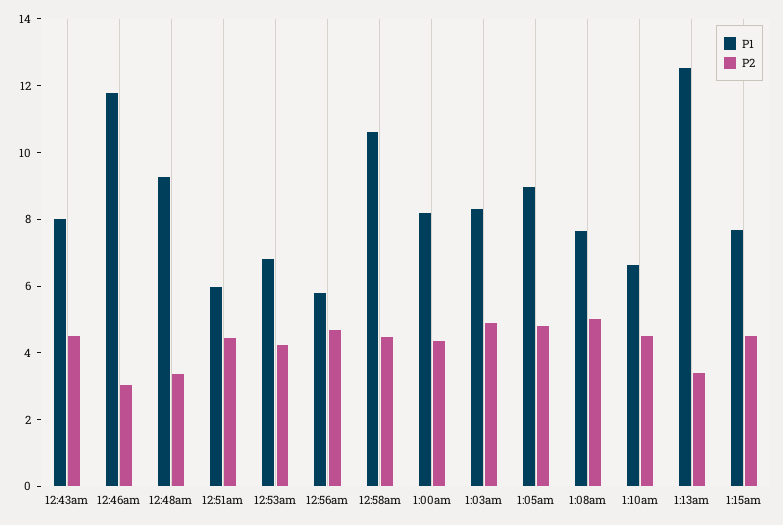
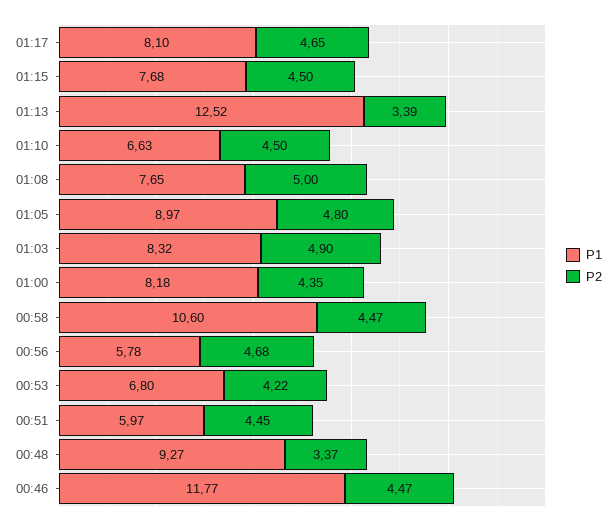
P1, 12:43am: 8 -> none
P2, 12:43am: 4.5 -> none
P2, 12:46am: 3 -> 4.47
P1, 01:17: none -> 8.1
P2, 01:17: none -> 4.65

